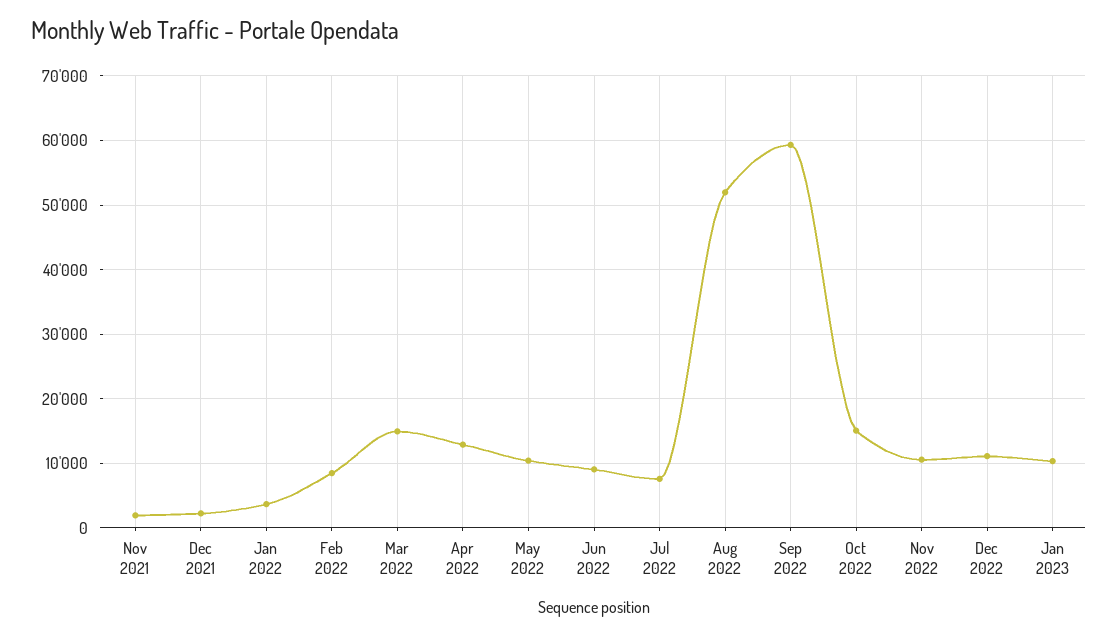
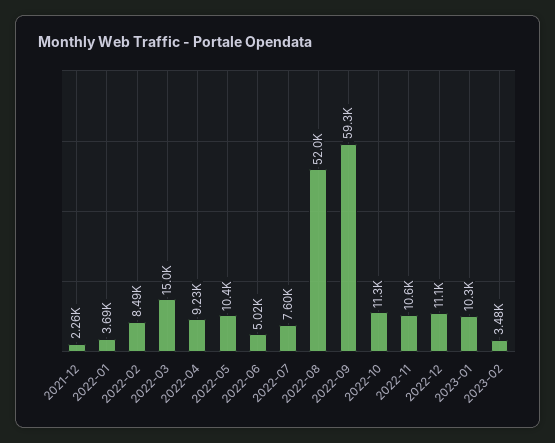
Nov 2021: 2000 -> none
Apr 2022: 13000 -> 9230
Jun 2022: 9000 -> 5020
Oct 2022: 15000 -> 11300
2023-02: none -> 3480

